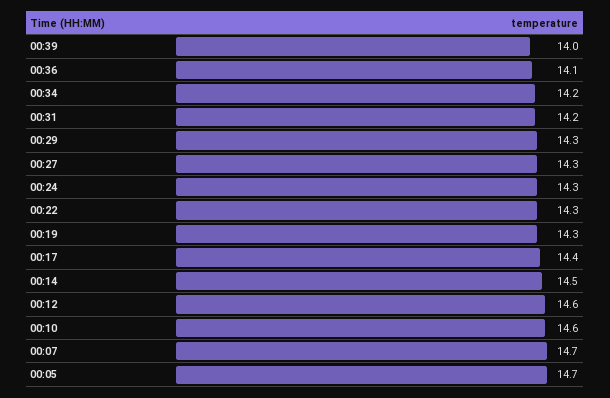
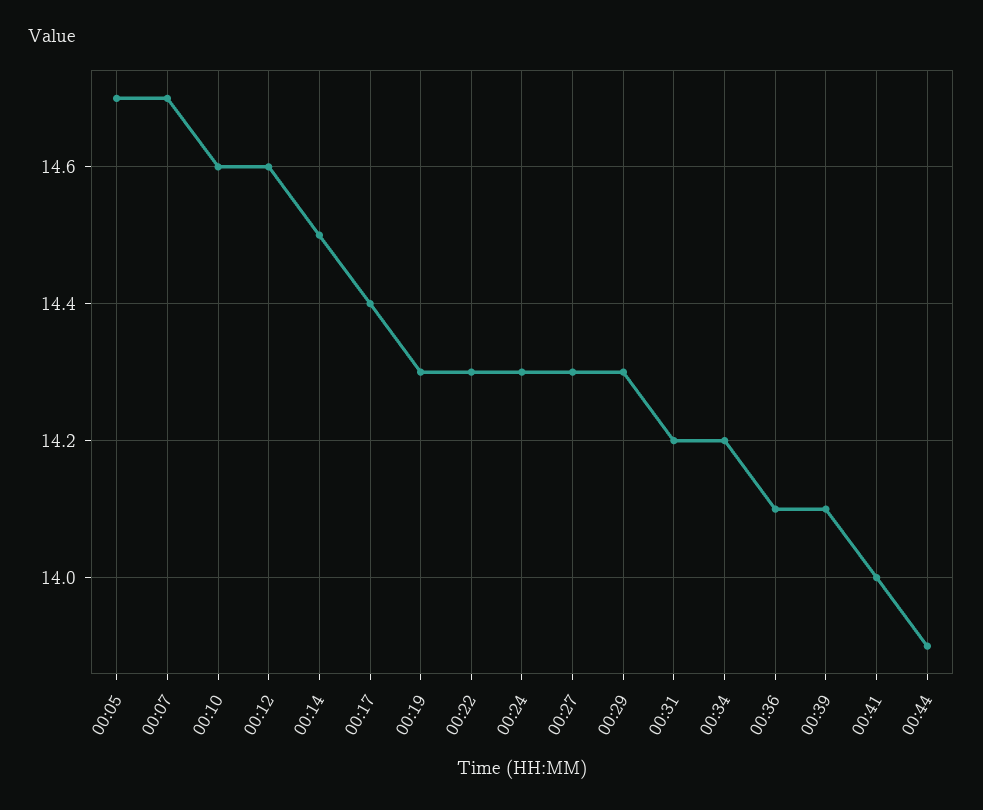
00:39: 14 -> 14.1
00:41: none -> 14
00:44: none -> 13.9

